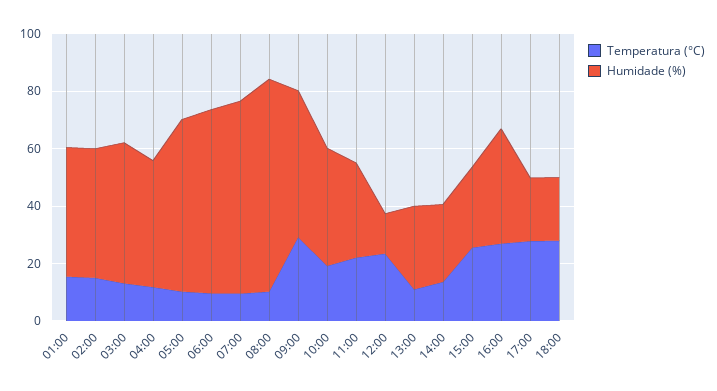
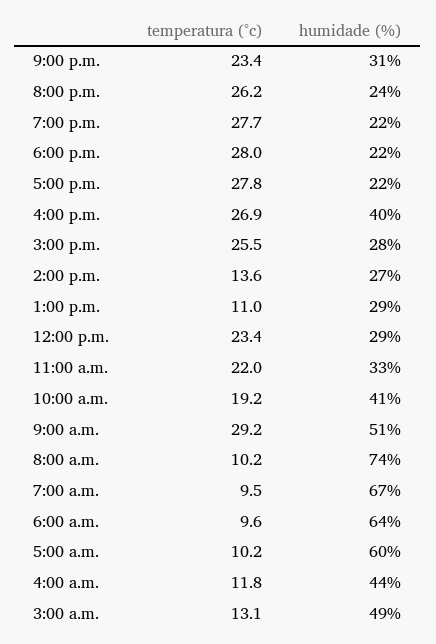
Temperatura (°C), 01:00: 15 -> none
Humidade (%), 01:00: 45 -> none
Temperatura (°C), 02:00: 15 -> none
Humidade (%), 02:00: 45 -> none
Humidade (%), 12:00: 15 -> 29
Temperatura (°C), 9:00 p.m.: none -> 23.4
Humidade (%), 9:00 p.m.: none -> 31
Temperatura (°C), 8:00 p.m.: none -> 26.2
Humidade (%), 8:00 p.m.: none -> 24
Temperatura (°C), 7:00 p.m.: none -> 27.7
Humidade (%), 7:00 p.m.: none -> 22

